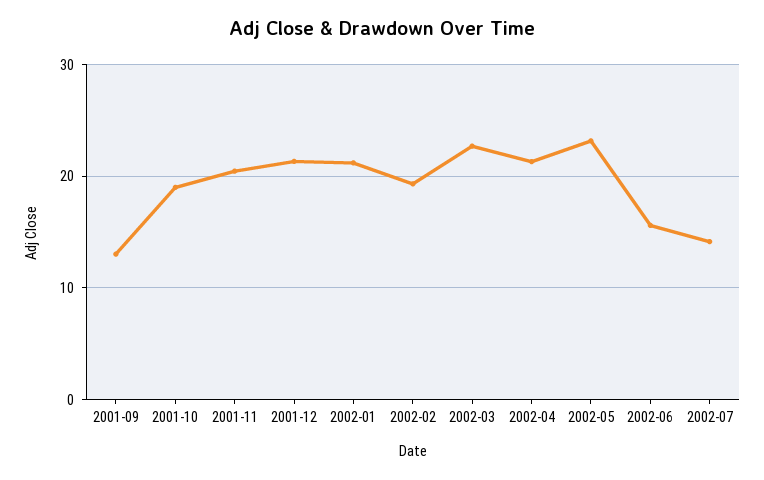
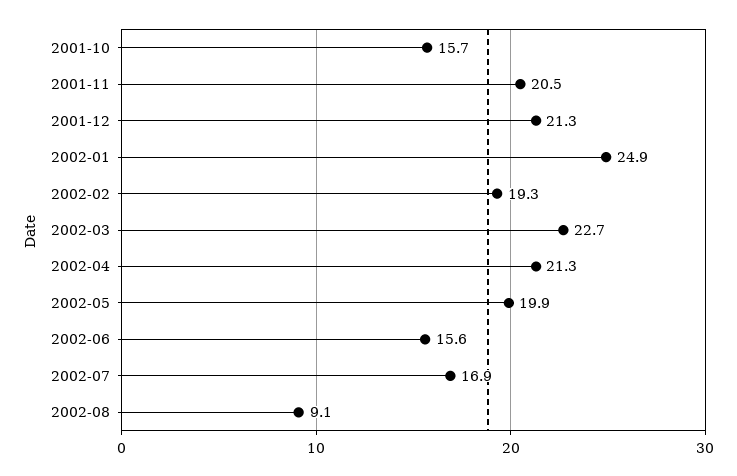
2001-09: 13 -> none
2001-10: 19 -> 15.7
2002-01: 21 -> 24.9
2002-05: 23 -> 19.9
2002-07: 14 -> 16.9
2002-08: none -> 9.1

